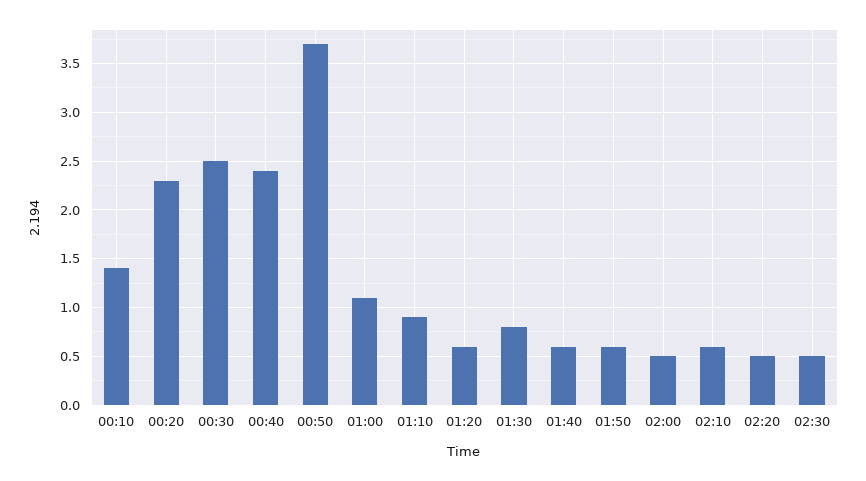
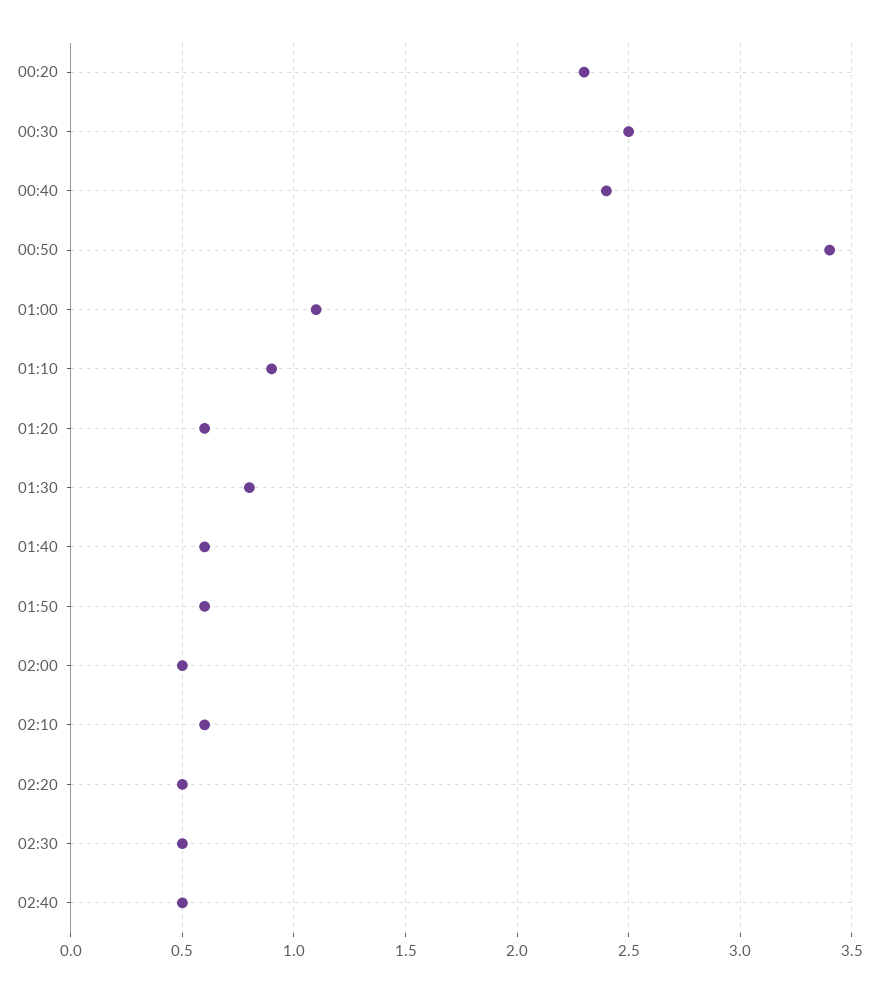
00:10: 1.4 -> none
00:50: 3.7 -> 3.4
02:40: none -> 0.5

